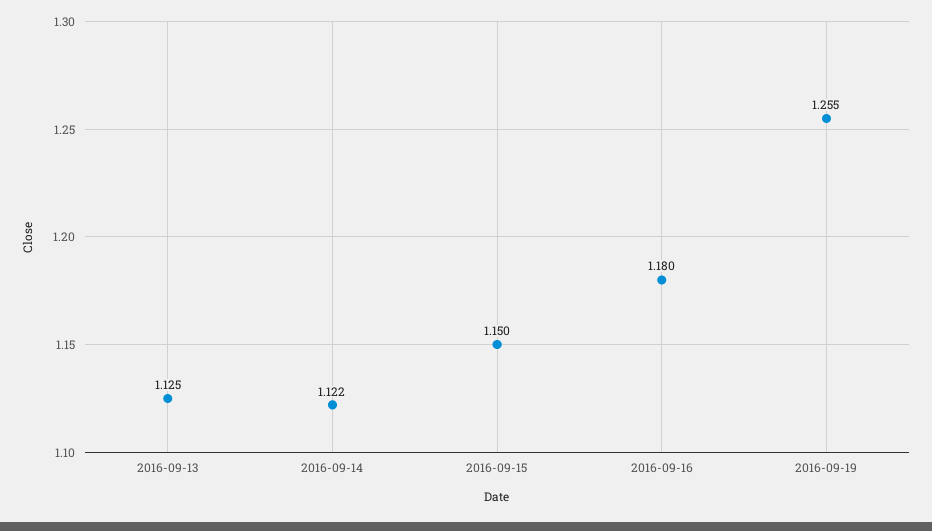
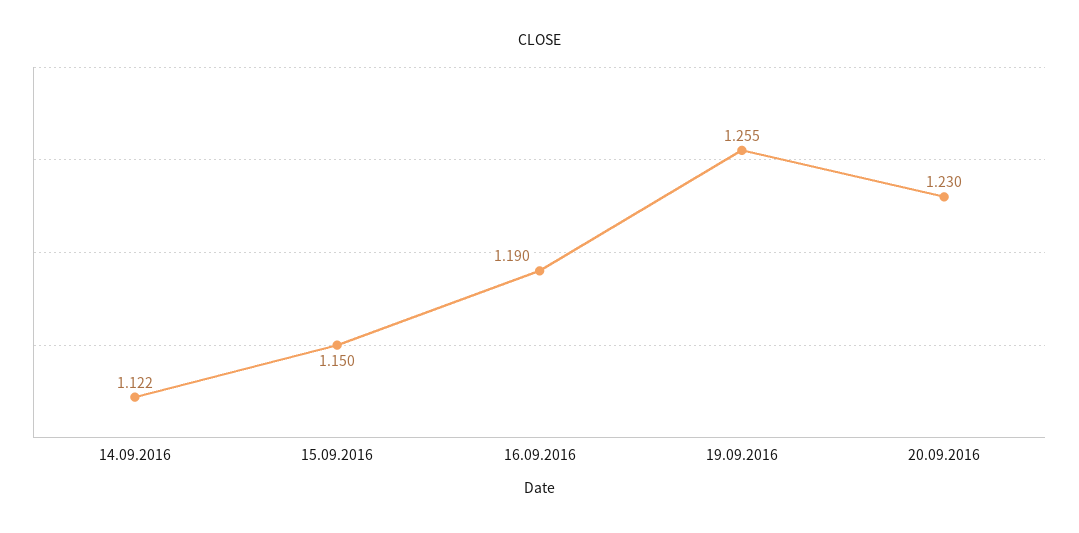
2016-09-13: 1.125 -> none
2016-09-16: 1.18 -> 1.19
20.09.2016: none -> 1.23

